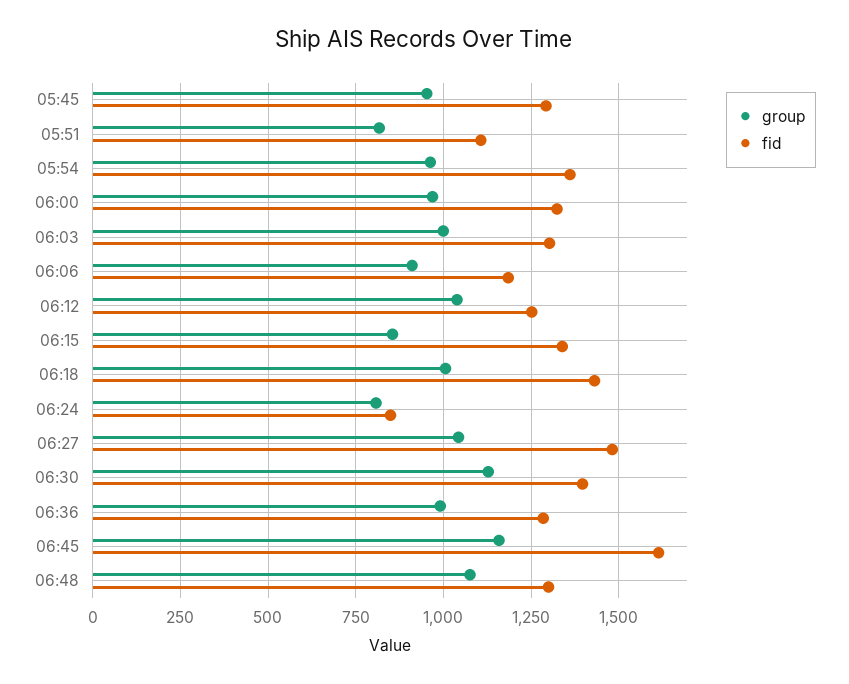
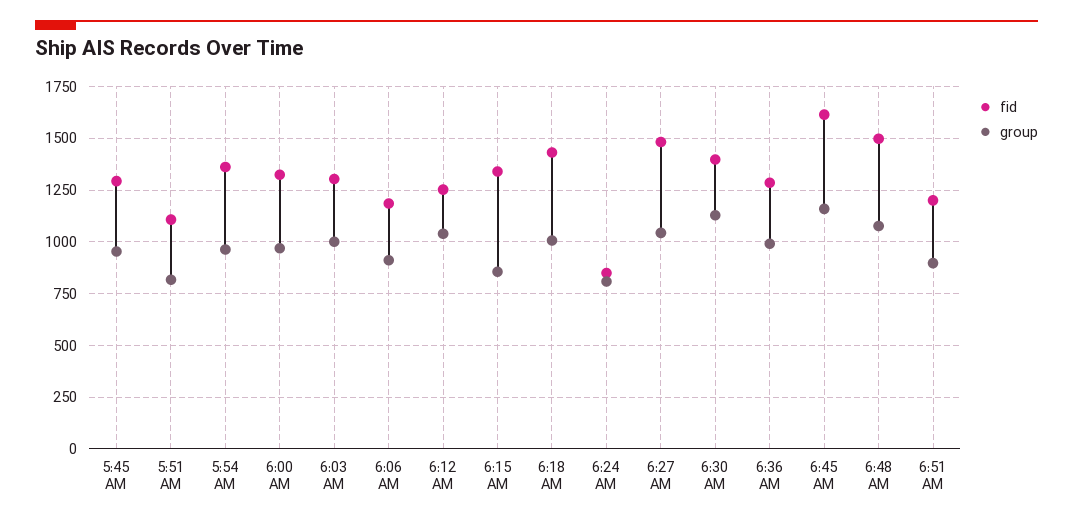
fid, 06:48: 1300 -> 1500
fid, 6:51 AM: none -> 1200
group, 6:51 AM: none -> 900

